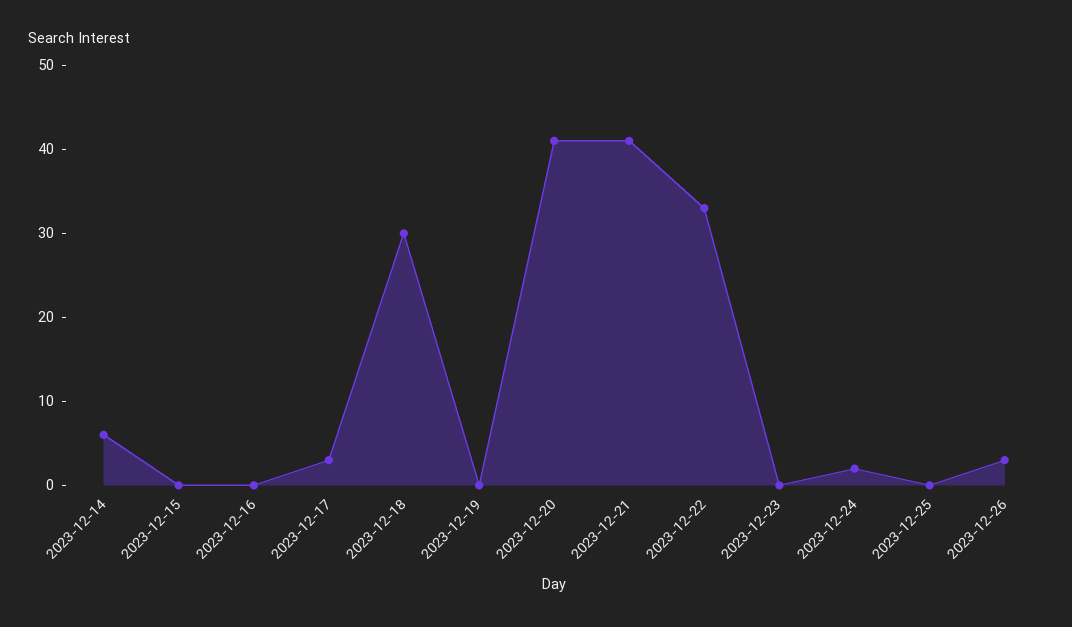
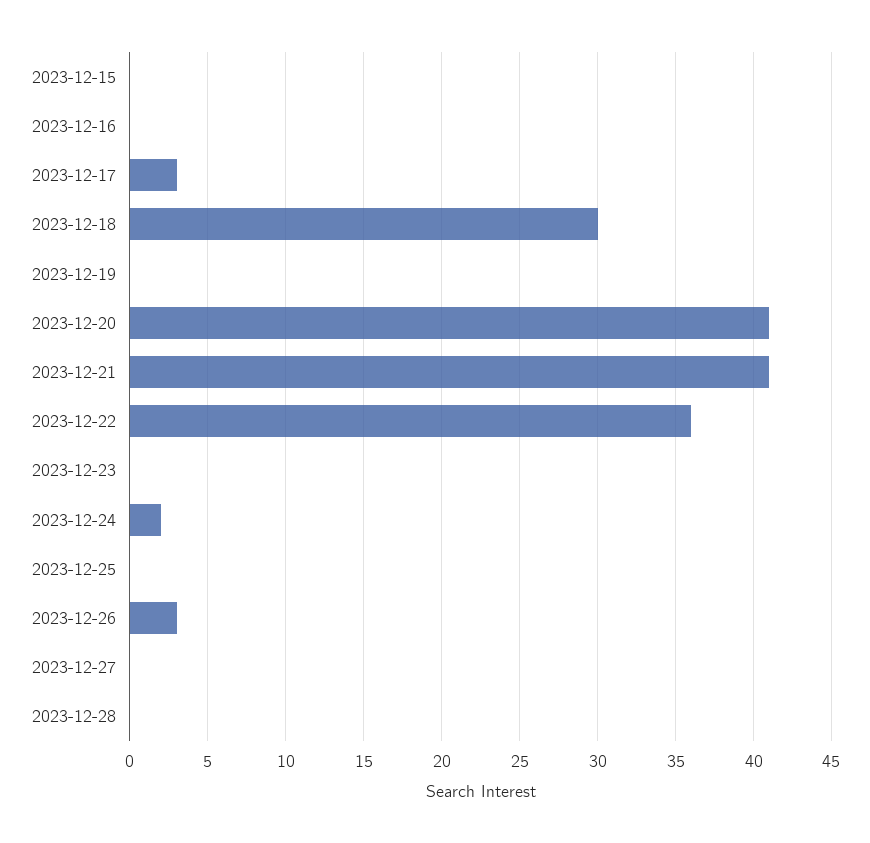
2023-12-14: 6 -> none
2023-12-22: 33 -> 36
2023-12-27: none -> 0
2023-12-28: none -> 0

